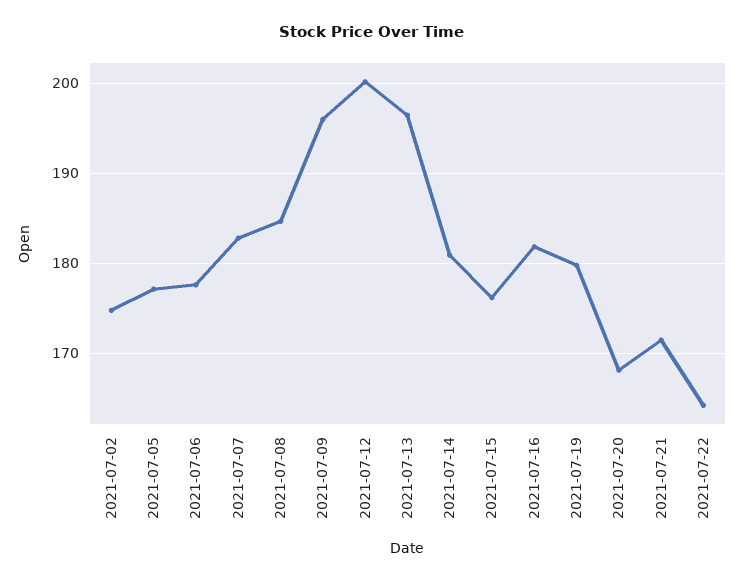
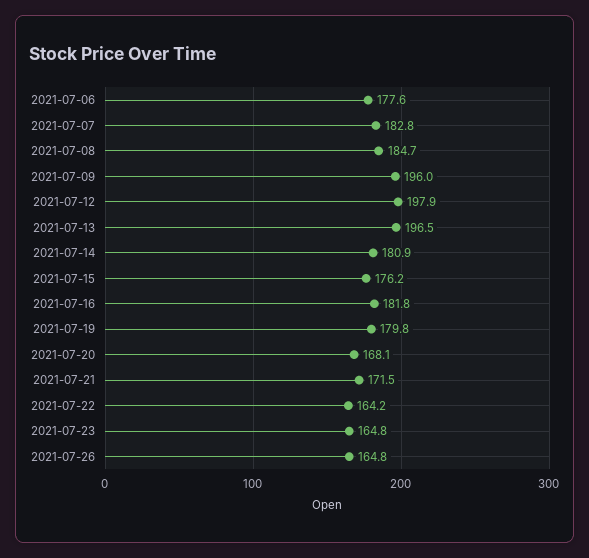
2021-07-02: 175 -> none
2021-07-05: 177 -> none
2021-07-12: 200 -> 197.9
2021-07-23: none -> 164.8
2021-07-26: none -> 164.8

